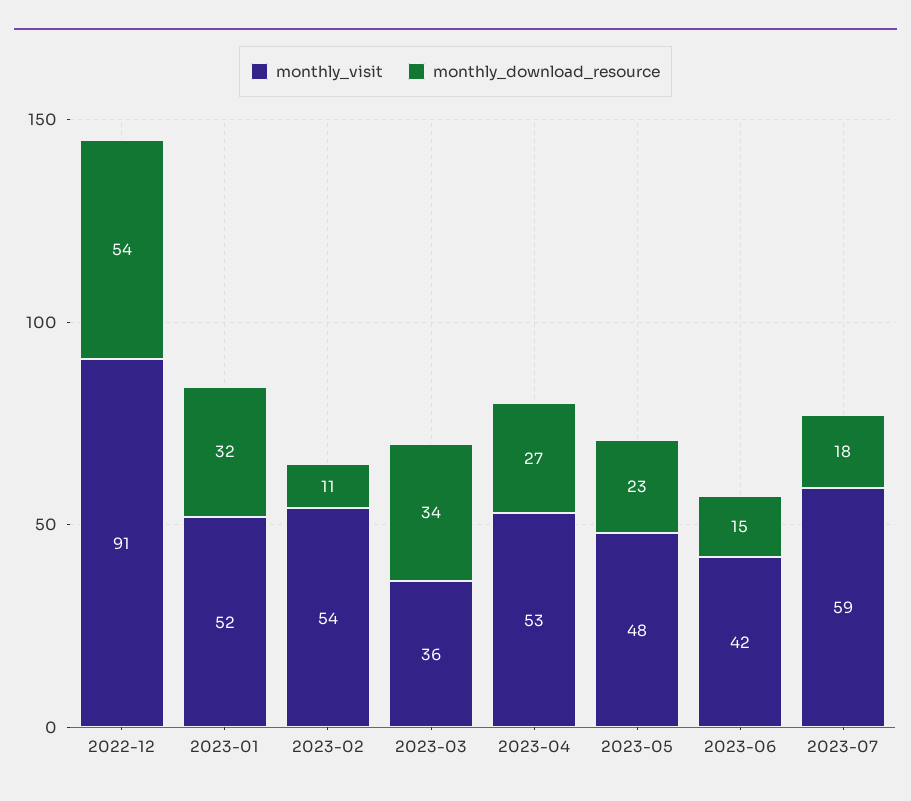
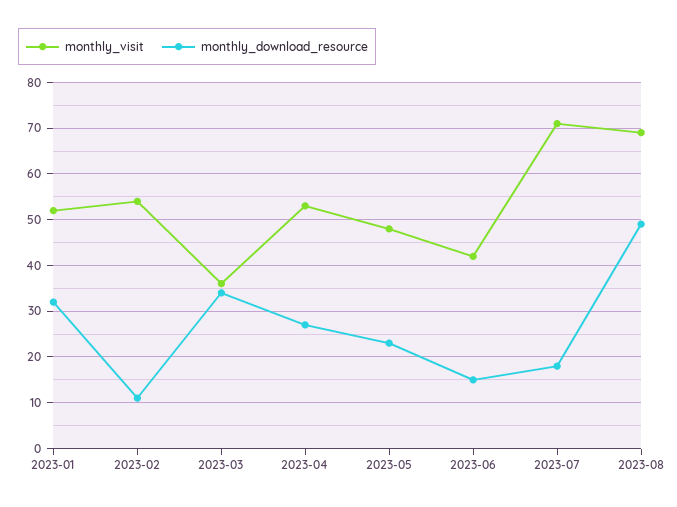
monthly_visit, 2022-12: 91 -> none
monthly_download_resource, 2022-12: 54 -> none
monthly_visit, 2023-07: 59 -> 70
monthly_visit, 2023-08: none -> 70
monthly_download_resource, 2023-08: none -> 50

